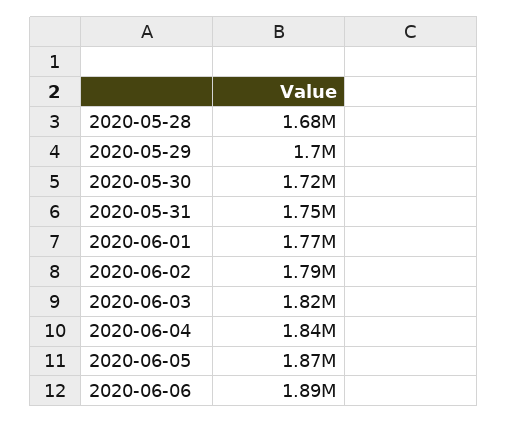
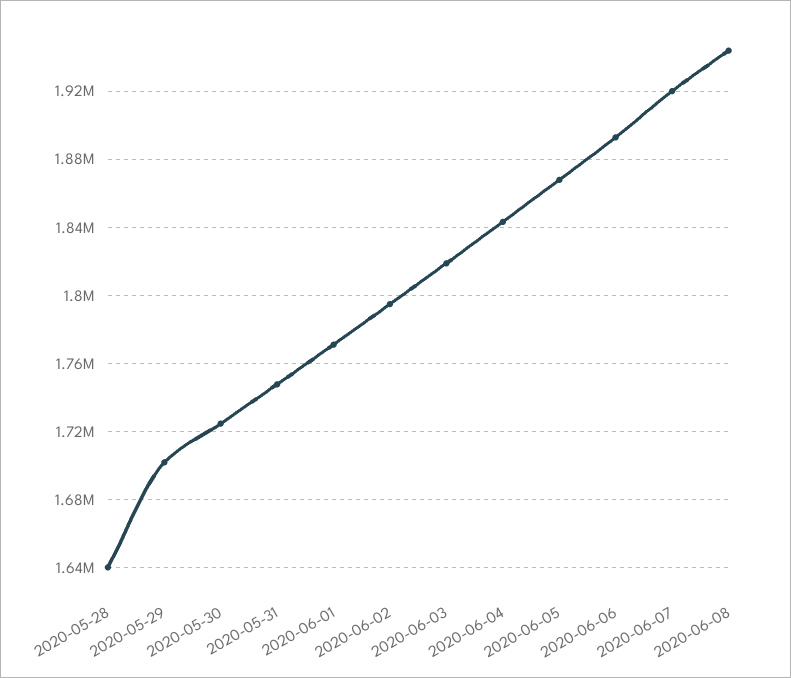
2020-05-28: 1680000 -> 1640000
2020-06-07: none -> 1920000
2020-06-08: none -> 1945000

